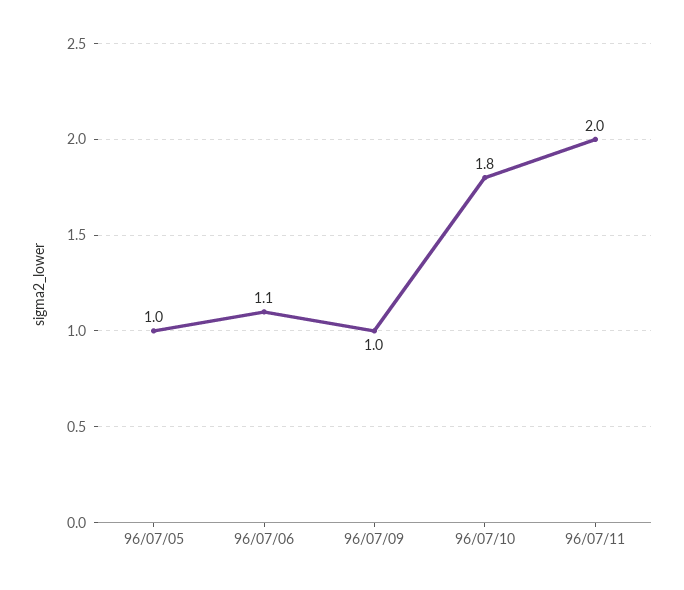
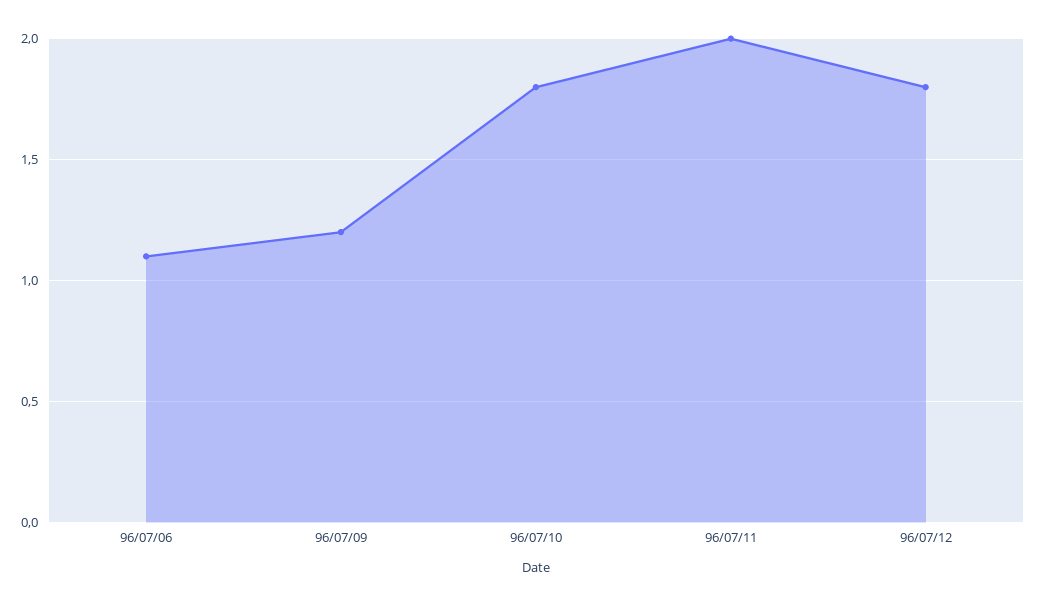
96/07/05: 1 -> none
96/07/09: 1 -> 1.2
96/07/12: none -> 1.8

